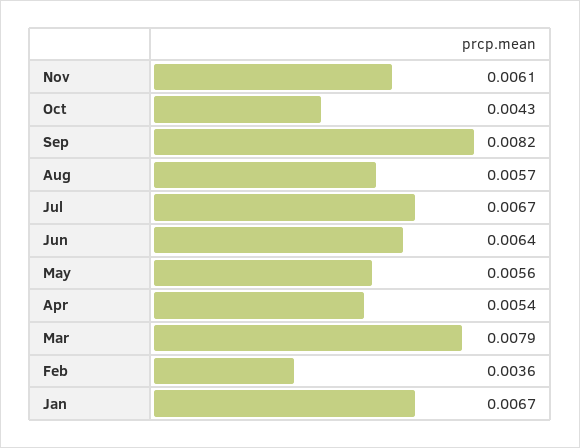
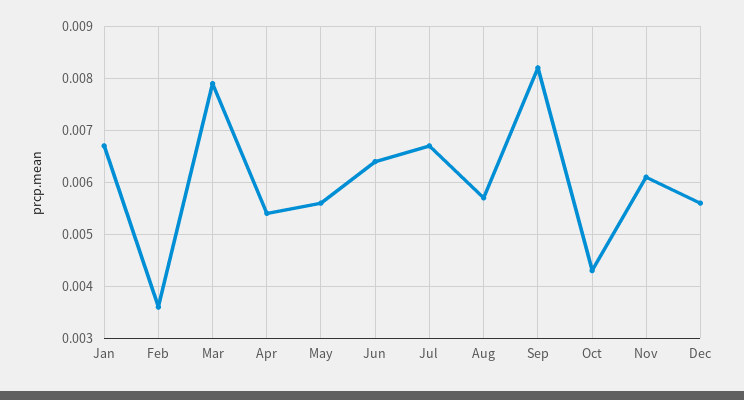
Dec: none -> 0.0055

